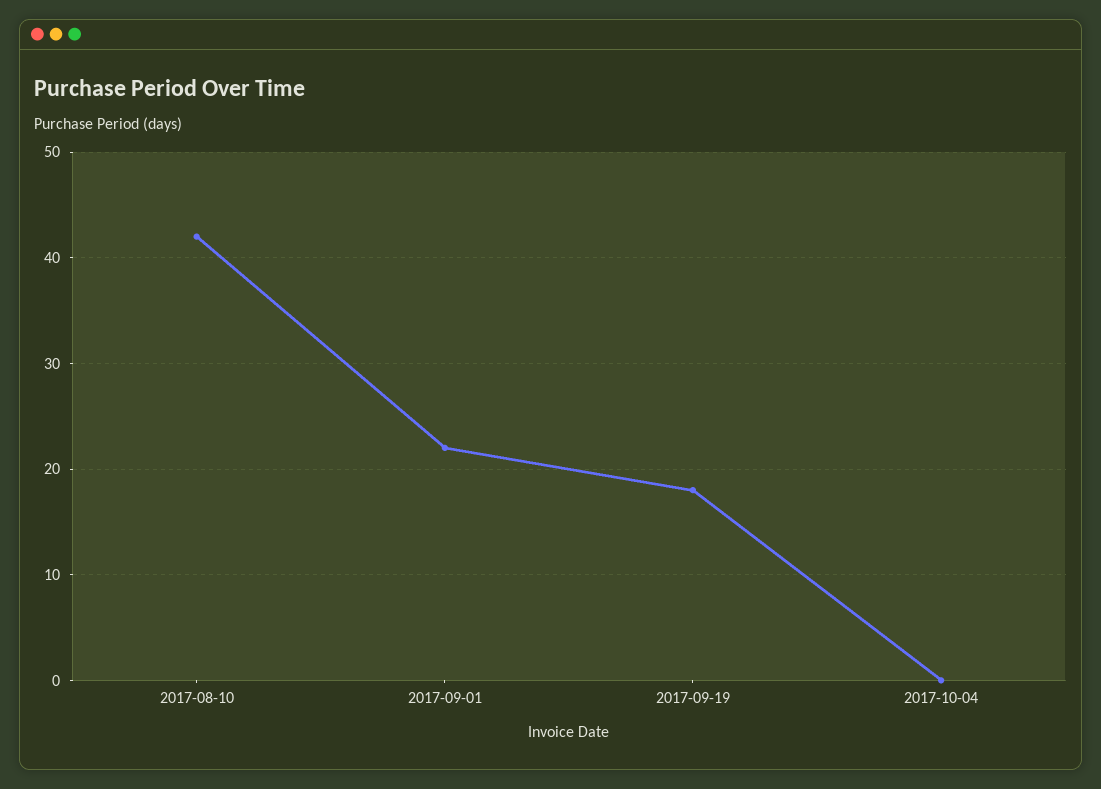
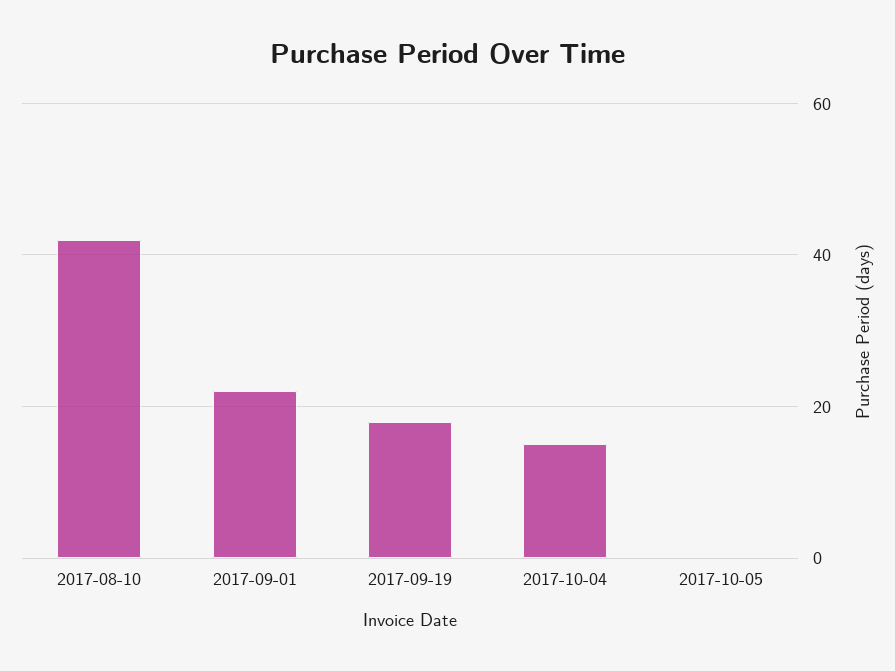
2017-10-04: 0 -> 15
2017-10-05: none -> 0

